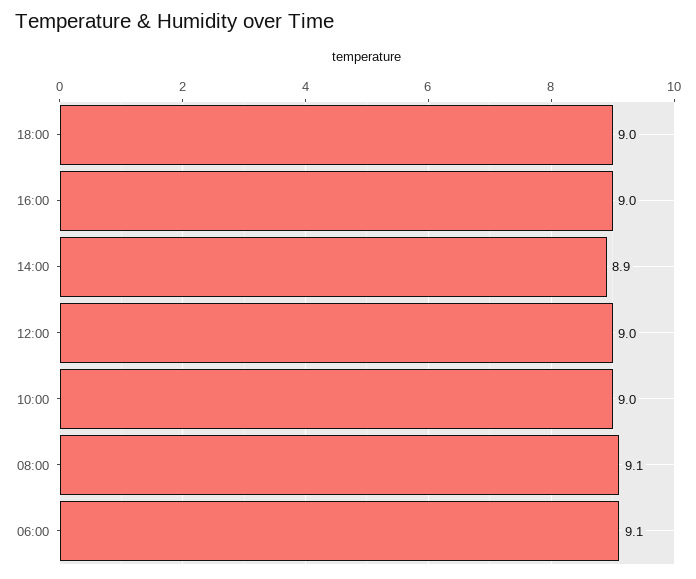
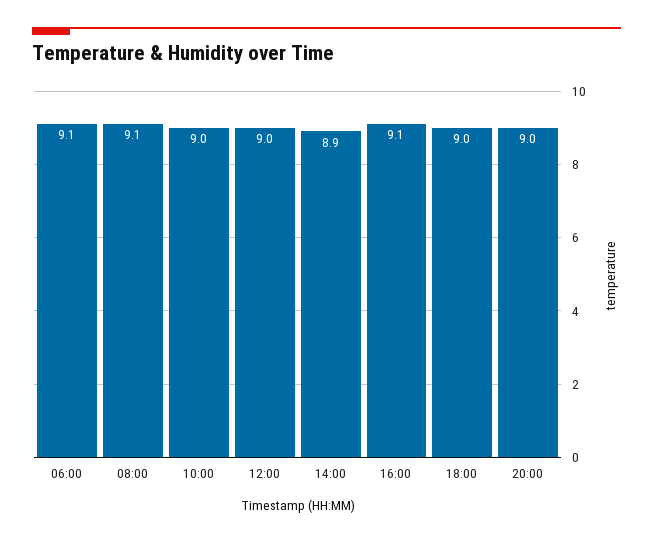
16:00: 9 -> 9.1
20:00: none -> 9

